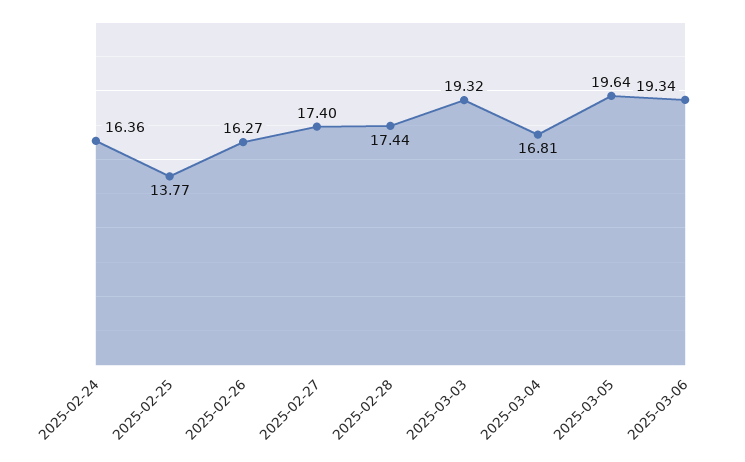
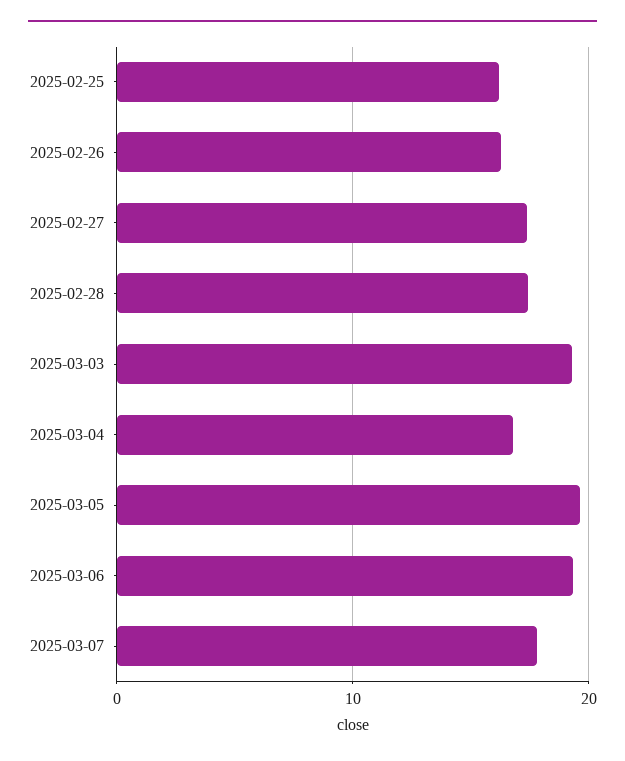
2025-02-24: 16.36 -> none
2025-02-25: 13.77 -> 16
2025-03-07: none -> 18

